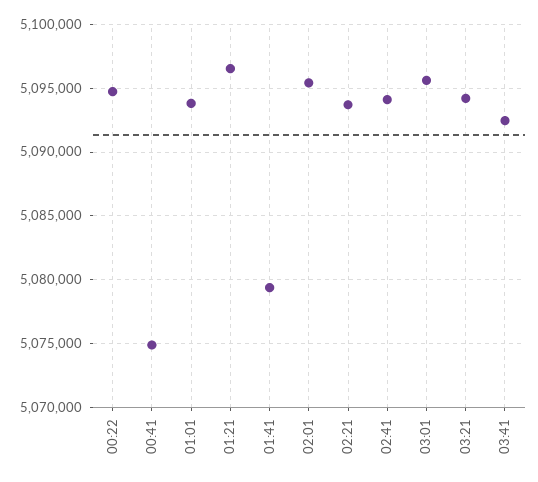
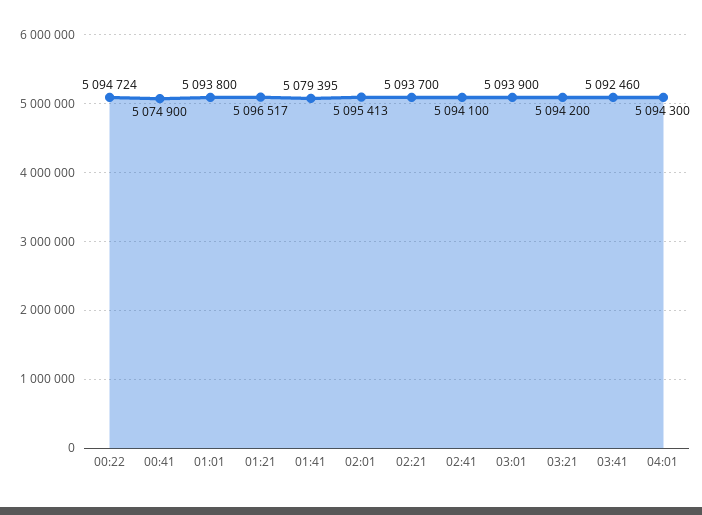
03:01: 5095500 -> 5093900
04:01: none -> 5094300

